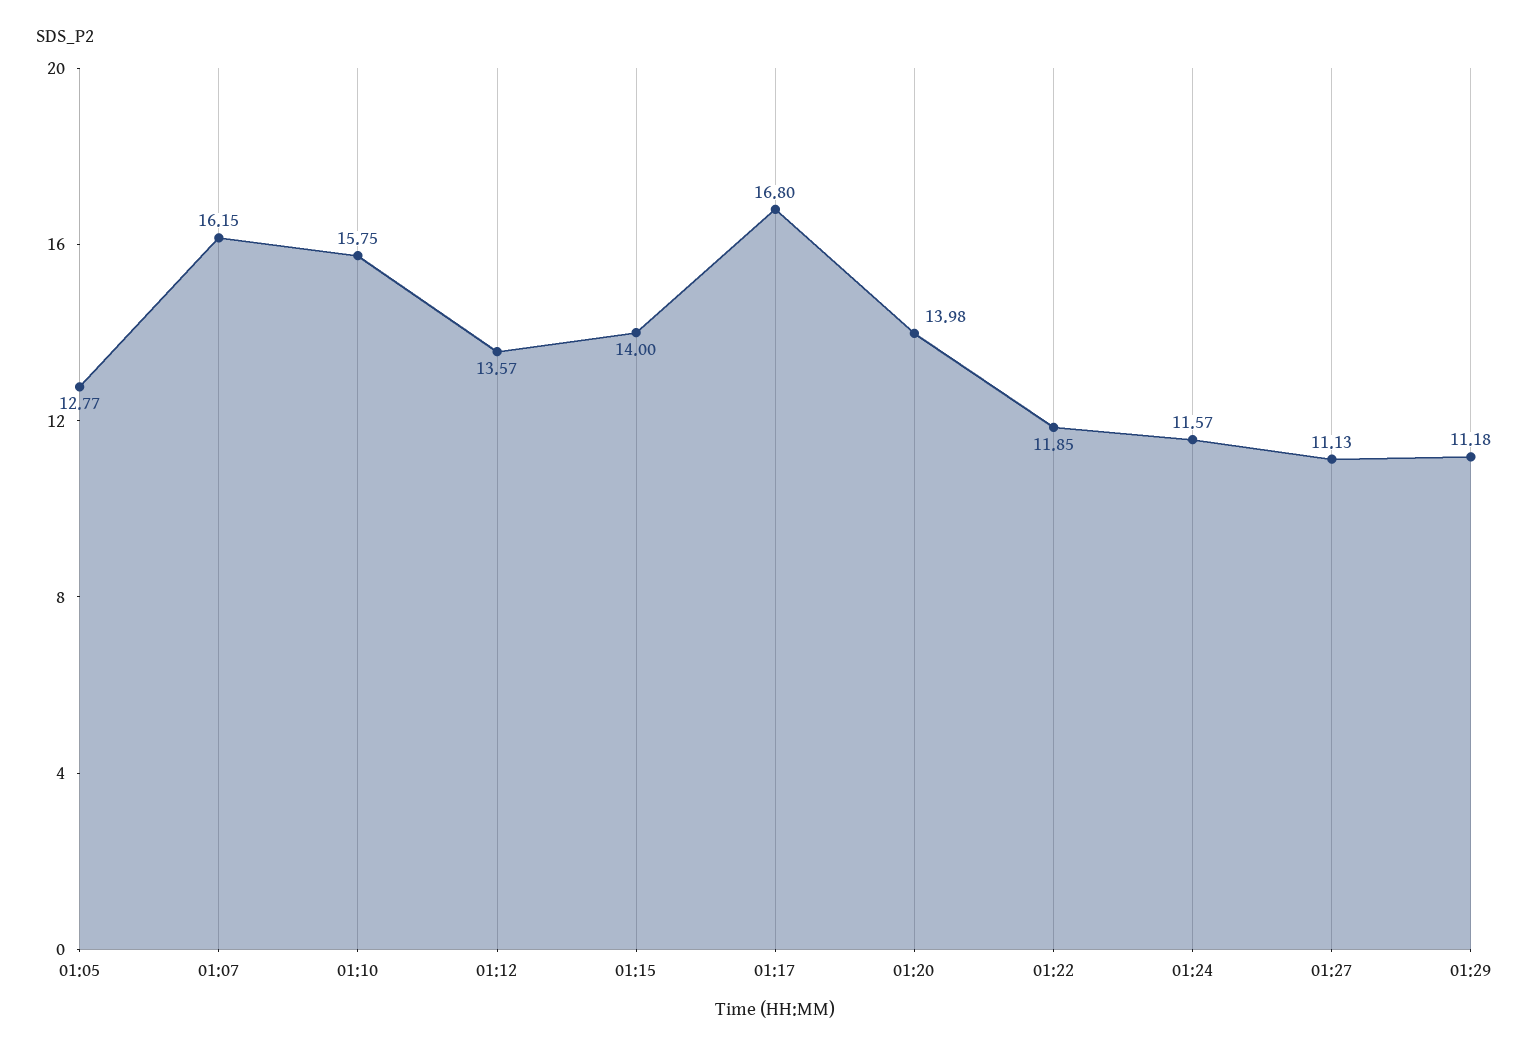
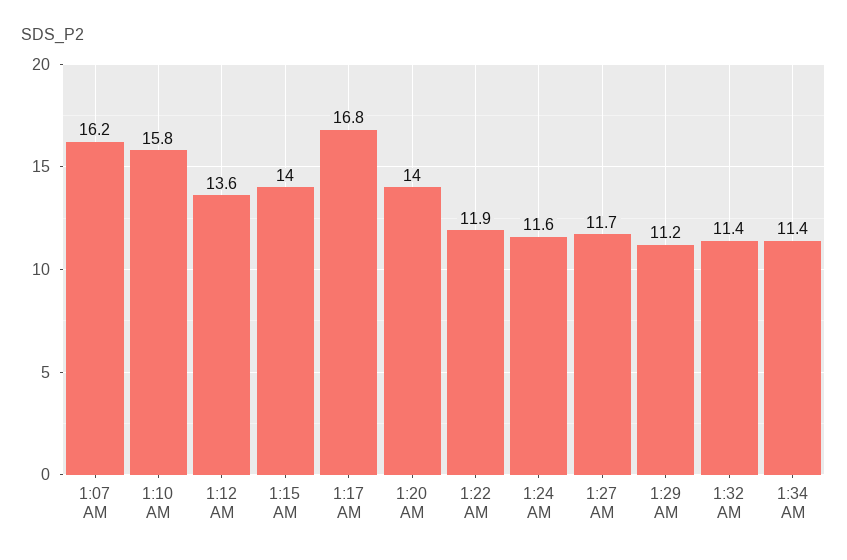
01:05: 12.77 -> none
01:27: 11.13 -> 11.7
1:32 AM: none -> 11.4
1:34 AM: none -> 11.4

